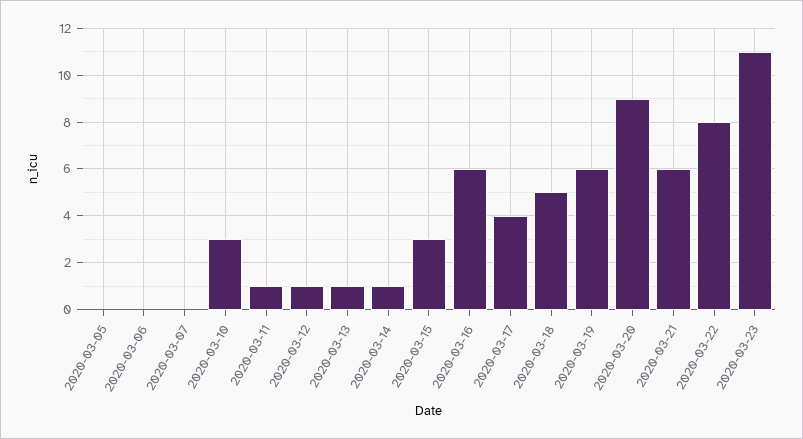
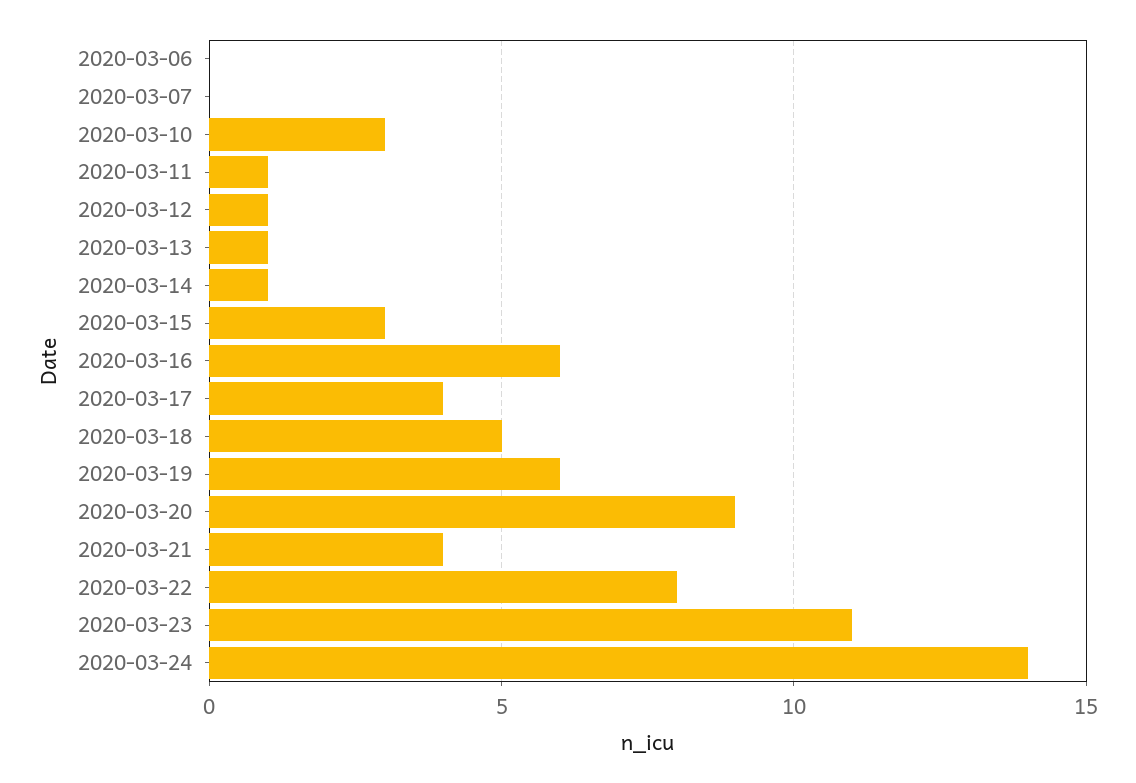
2020-03-05: 0 -> none
2020-03-21: 6 -> 4
2020-03-24: none -> 14

